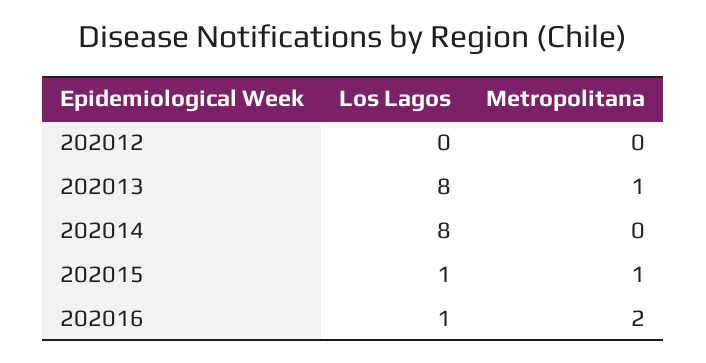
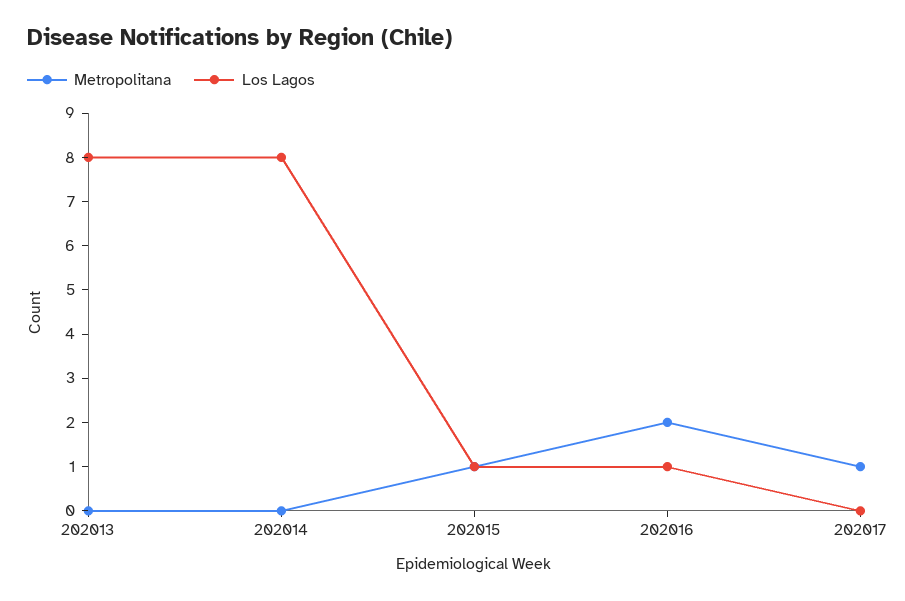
Los Lagos, 202012: 0 -> none
Metropolitana, 202012: 0 -> none
Metropolitana, 202013: 1 -> 0
Metropolitana, 202017: none -> 1
Los Lagos, 202017: none -> 0

